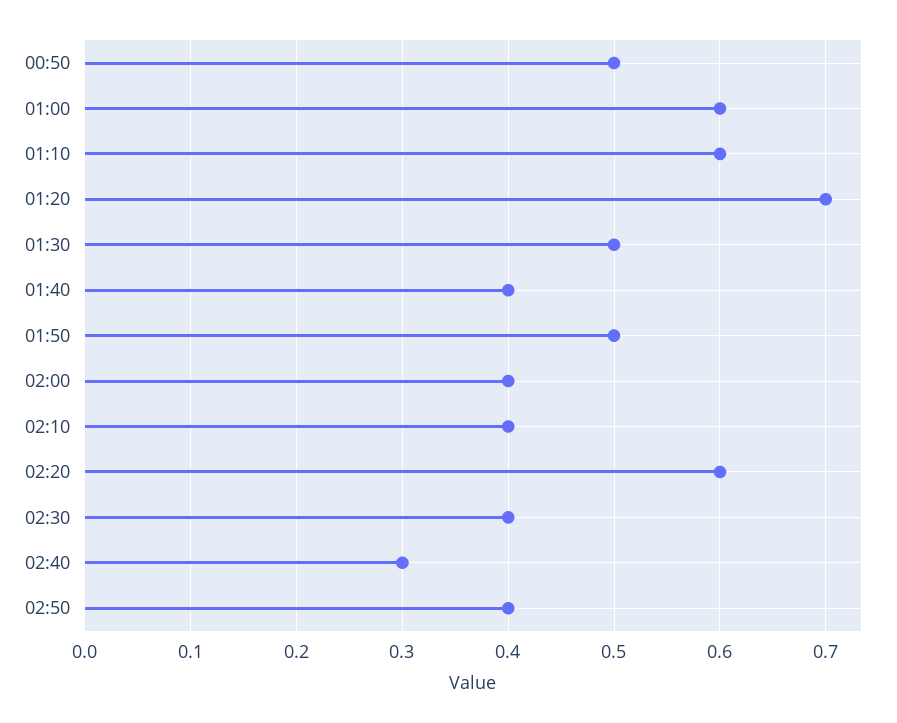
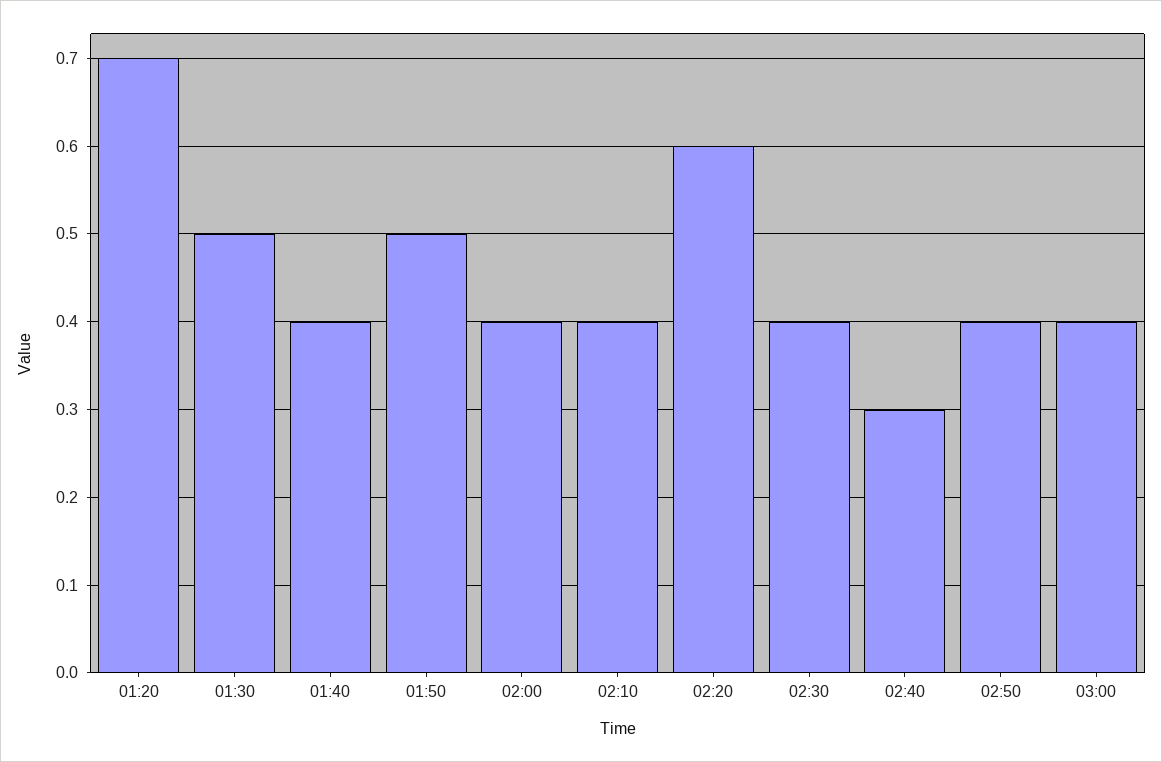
00:50: 0.5 -> none
01:00: 0.6 -> none
01:10: 0.6 -> none
03:00: none -> 0.4

